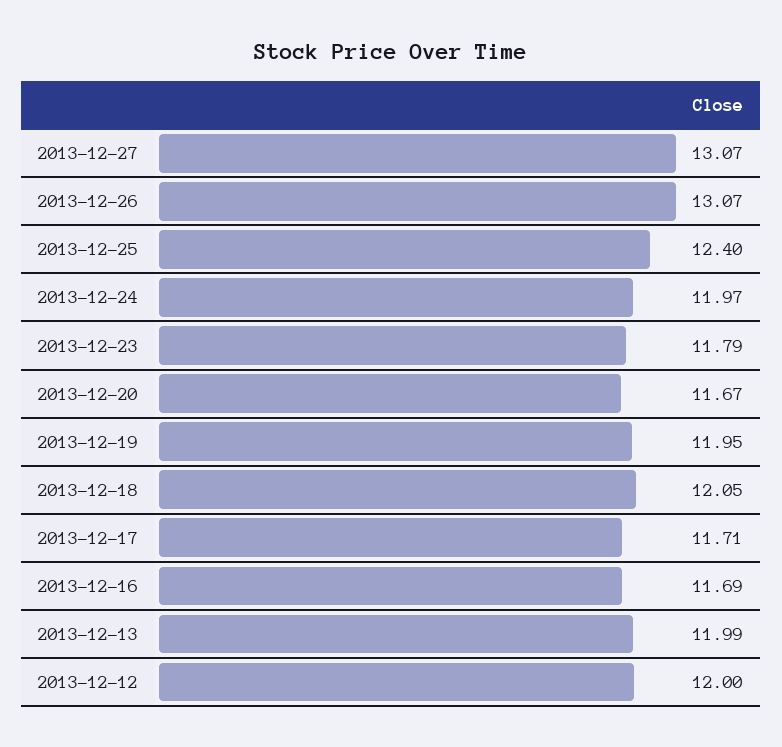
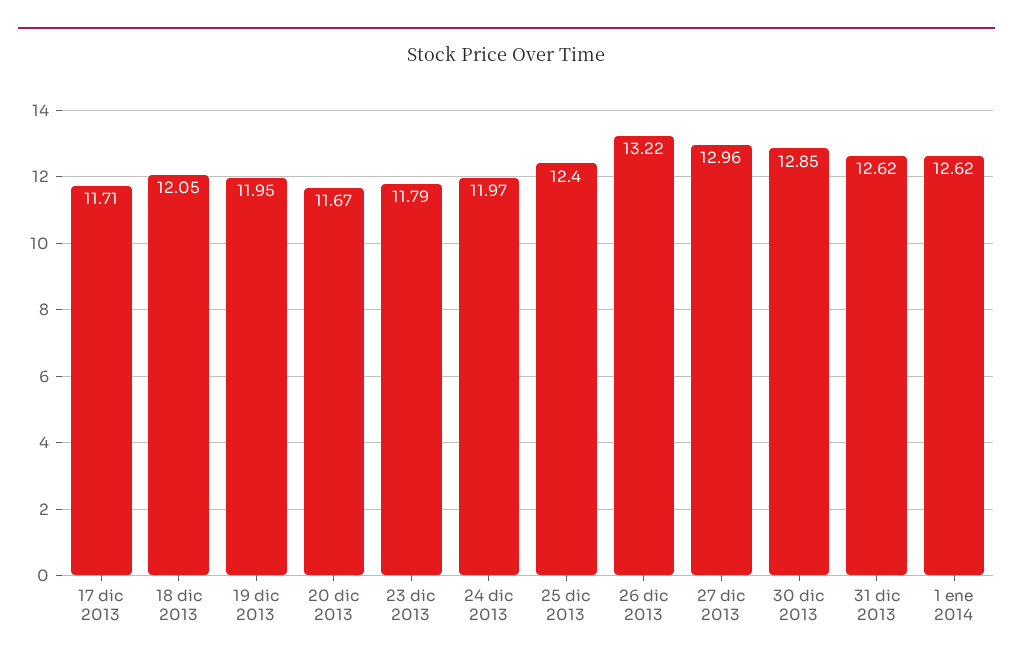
2013-12-27: 13.07 -> 12.96
2013-12-26: 13.07 -> 13.22
2013-12-16: 11.69 -> none
2013-12-13: 11.99 -> none
2013-12-12: 12 -> none
30 dic 2013: none -> 12.85
31 dic 2013: none -> 12.62
1 ene 2014: none -> 12.62

